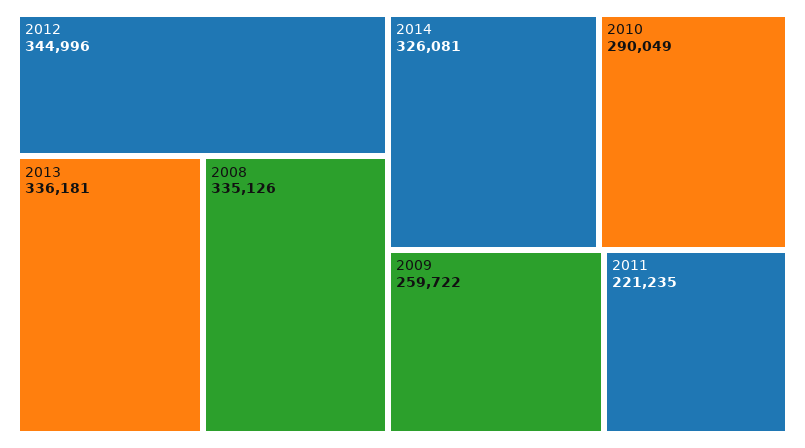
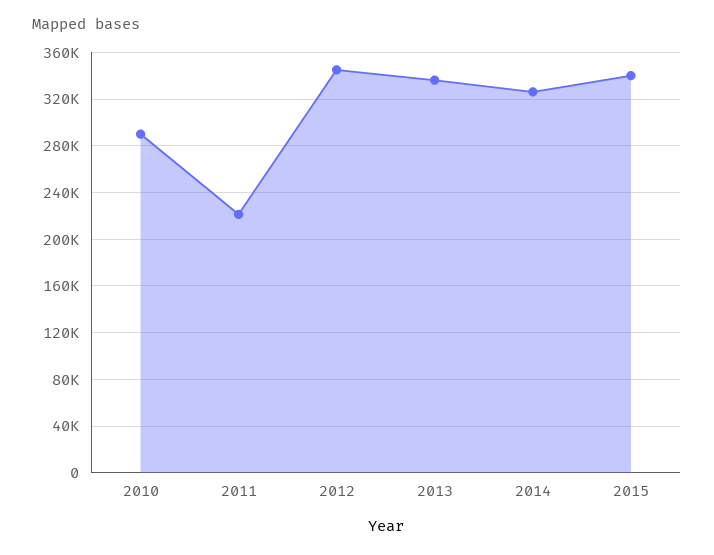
2008: 335126 -> none
2009: 259722 -> none
2015: none -> 340000

